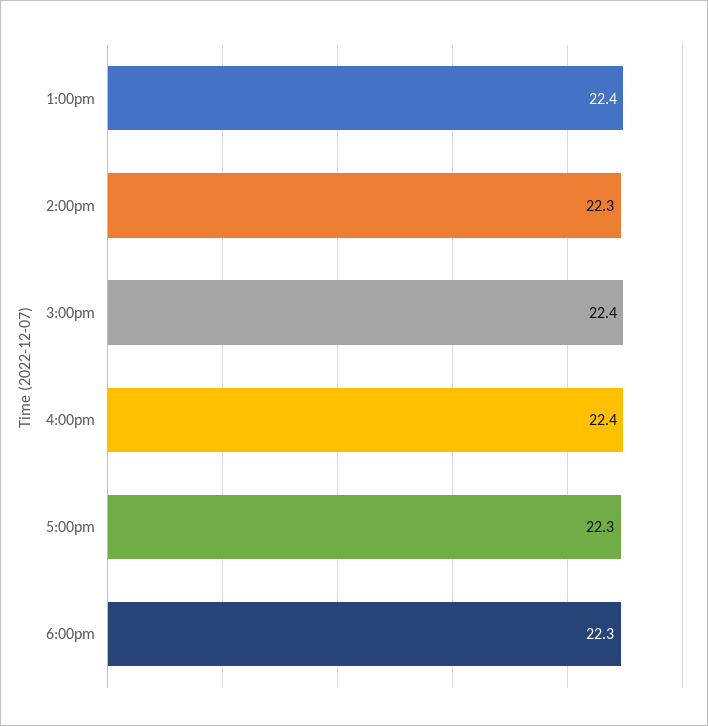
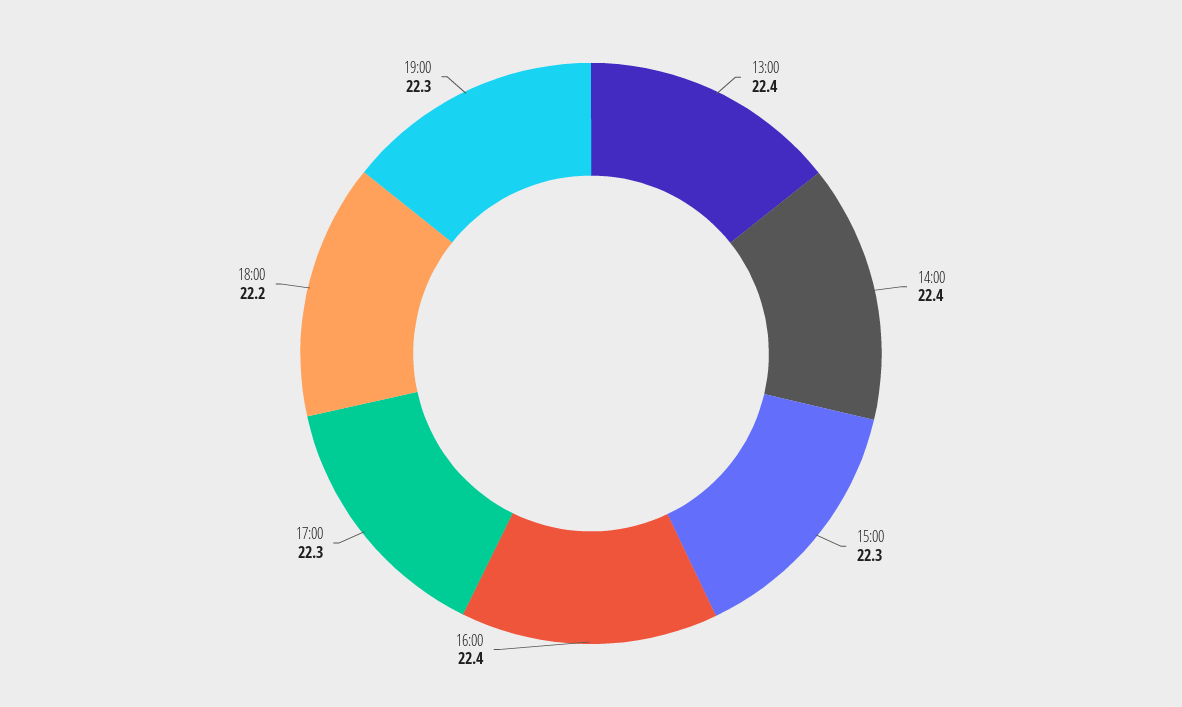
2:00pm: 22.3 -> 22.4
3:00pm: 22.4 -> 22.3
6:00pm: 22.3 -> 22.2
19:00: none -> 22.3

